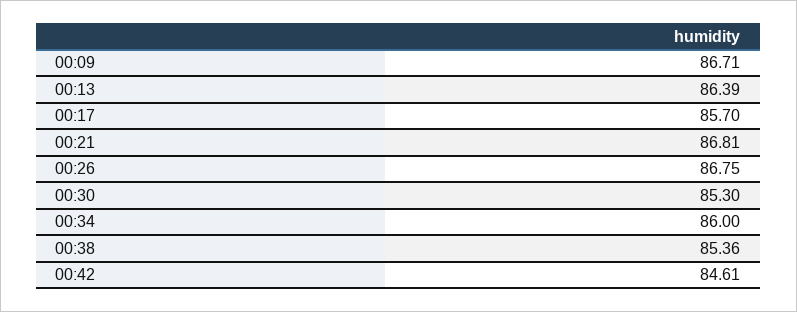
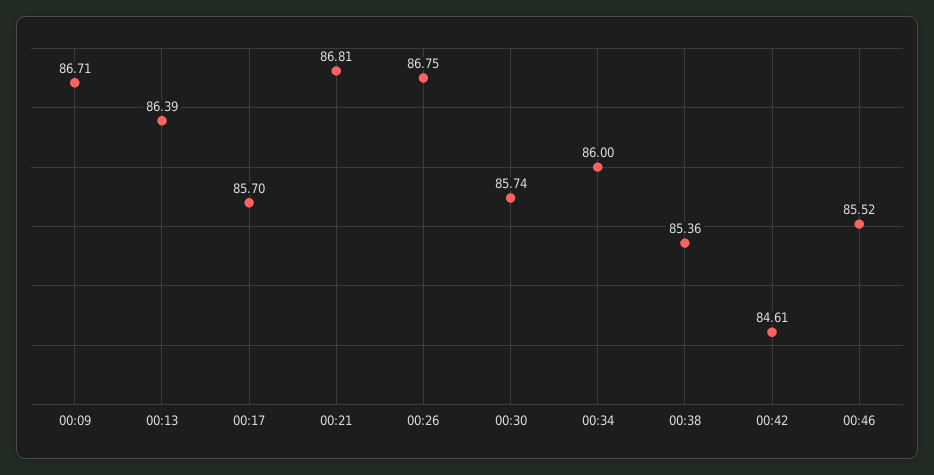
00:30: 85.3 -> 85.74
00:46: none -> 85.52

